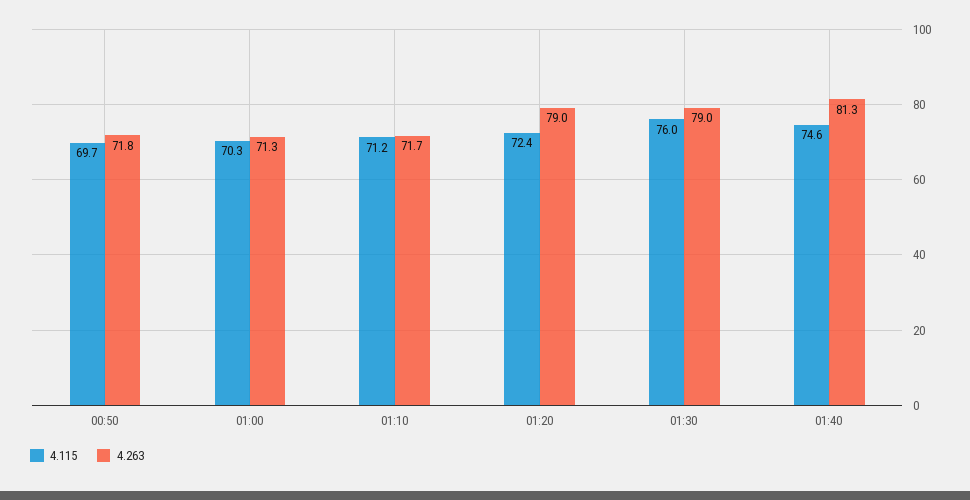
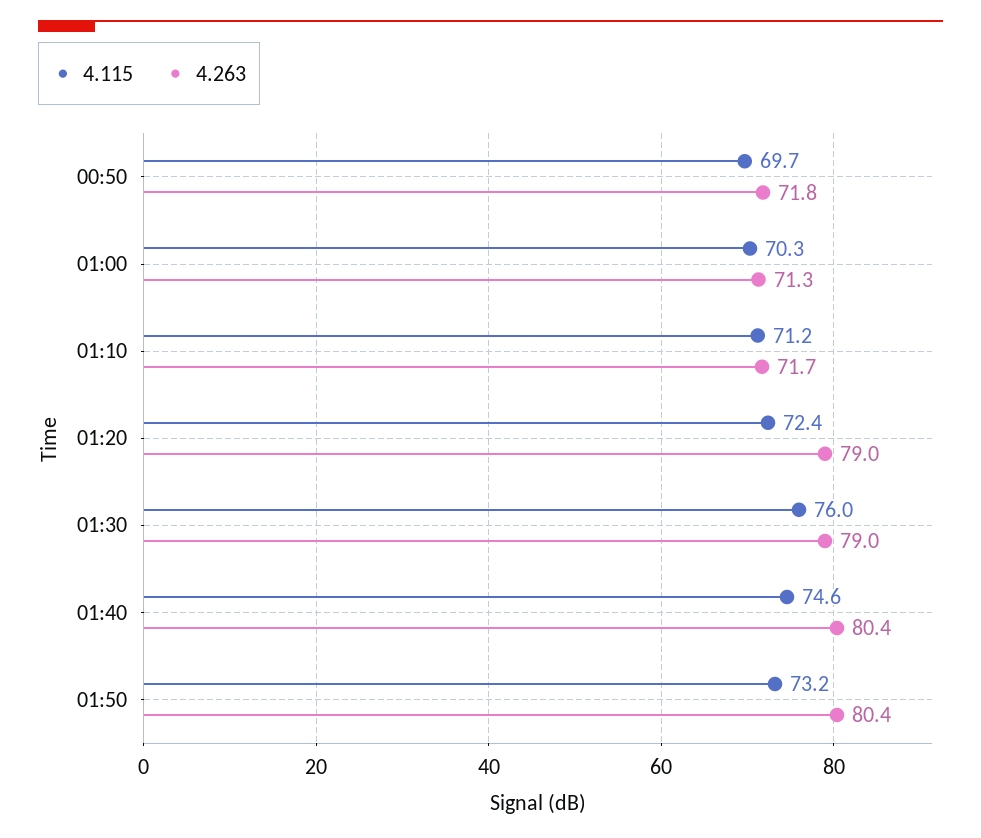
4.263, 01:40: 81.3 -> 80.4
4.115, 01:50: none -> 73.2
4.263, 01:50: none -> 80.4

